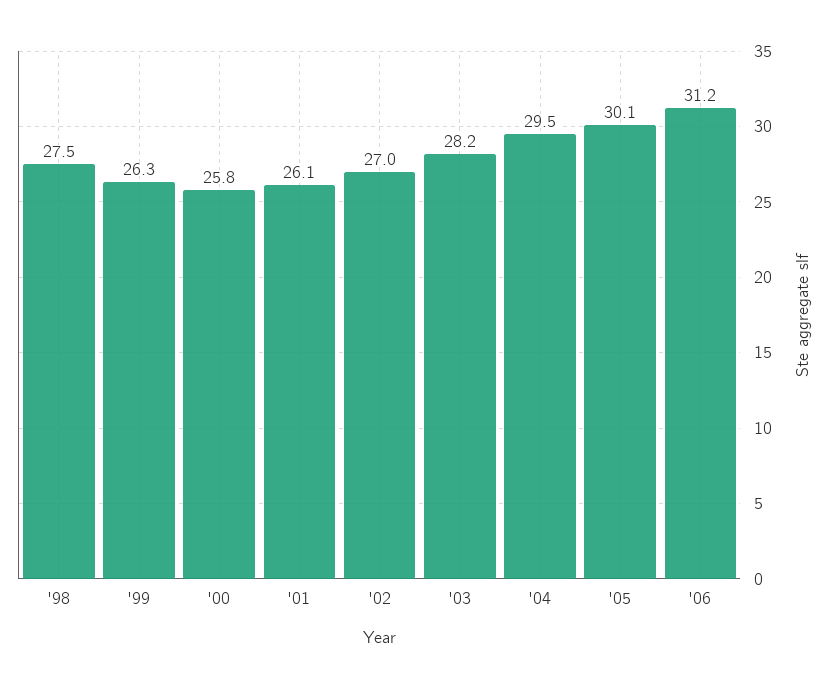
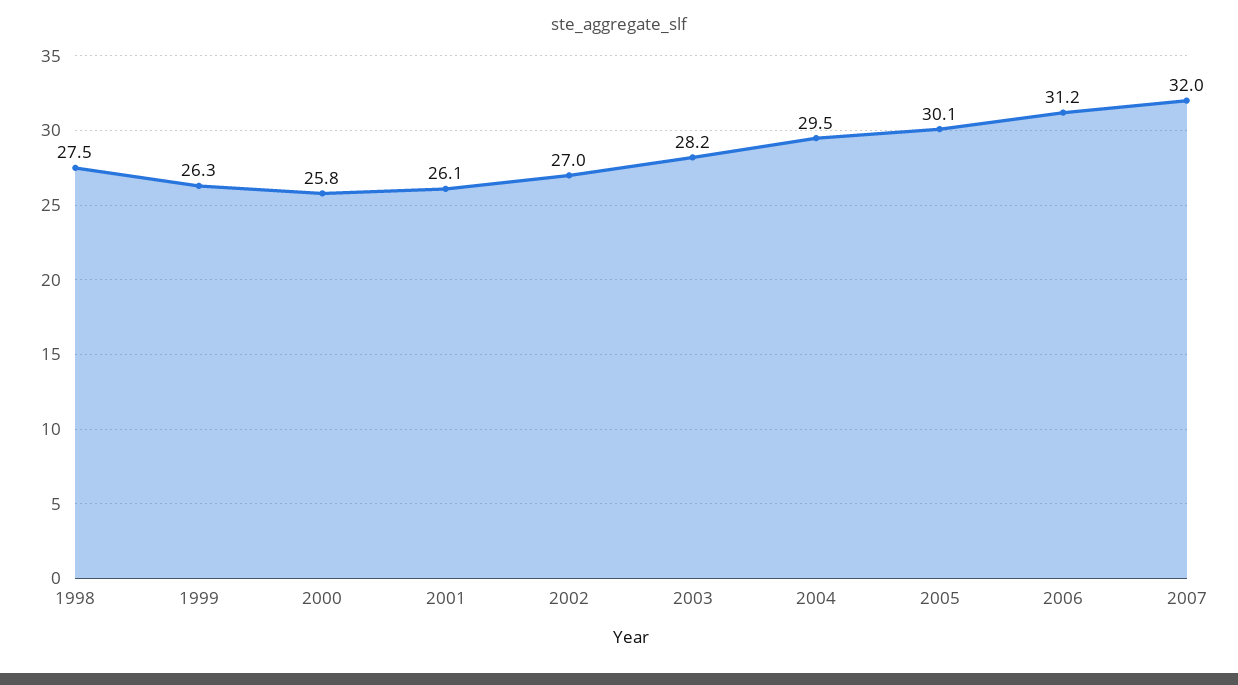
2007: none -> 32

